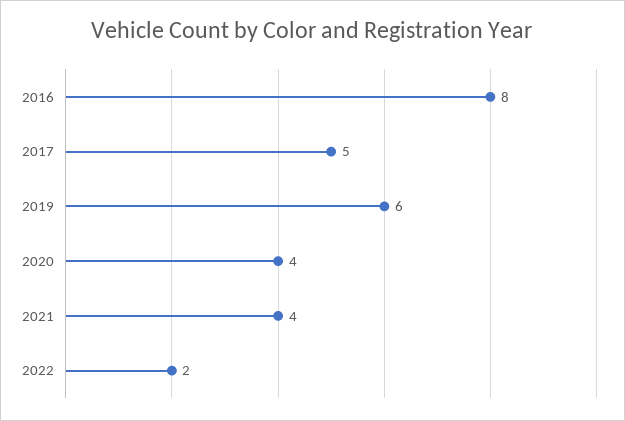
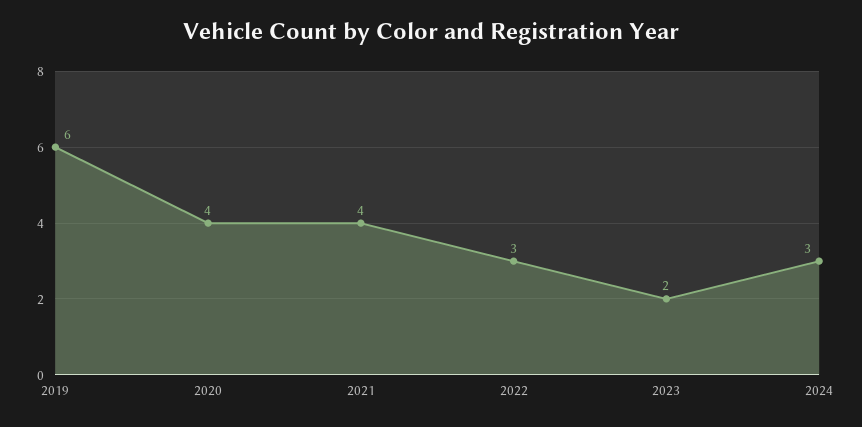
2016: 8 -> none
2017: 5 -> none
2022: 2 -> 3
2023: none -> 2
2024: none -> 3

